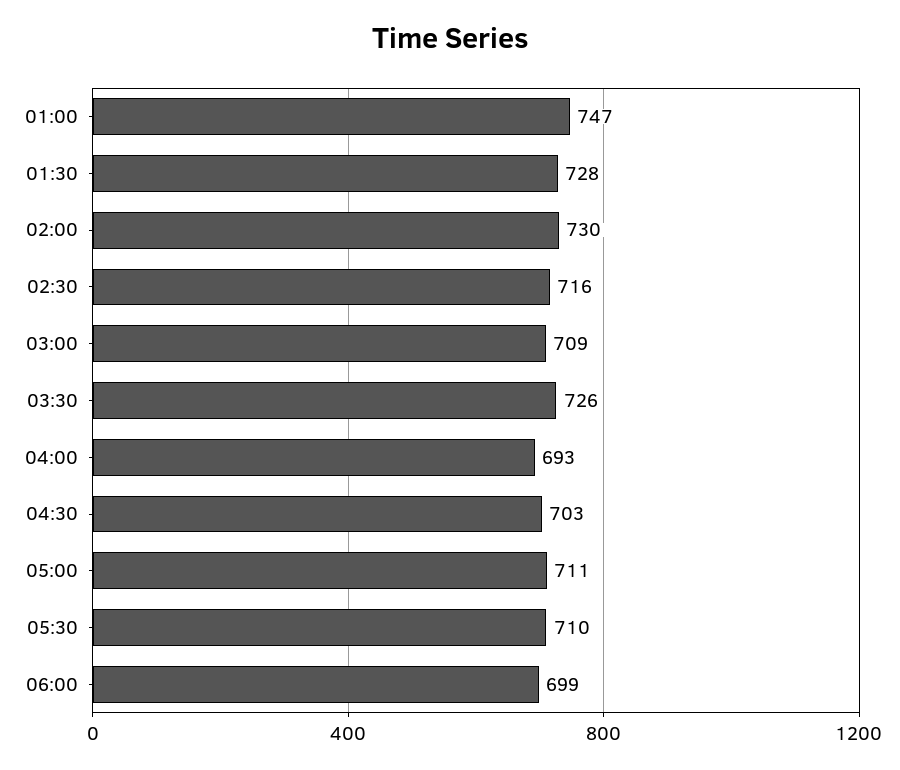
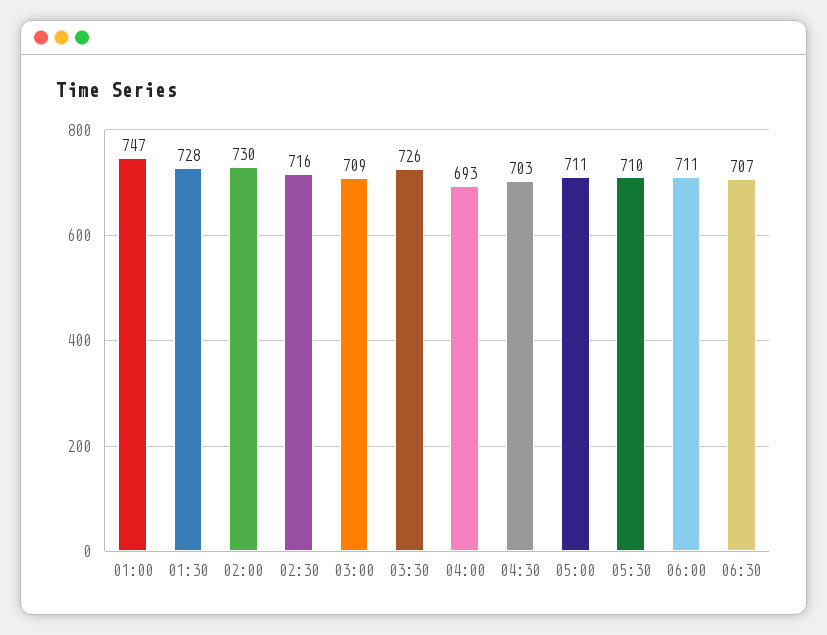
06:00: 699 -> 711
06:30: none -> 707

